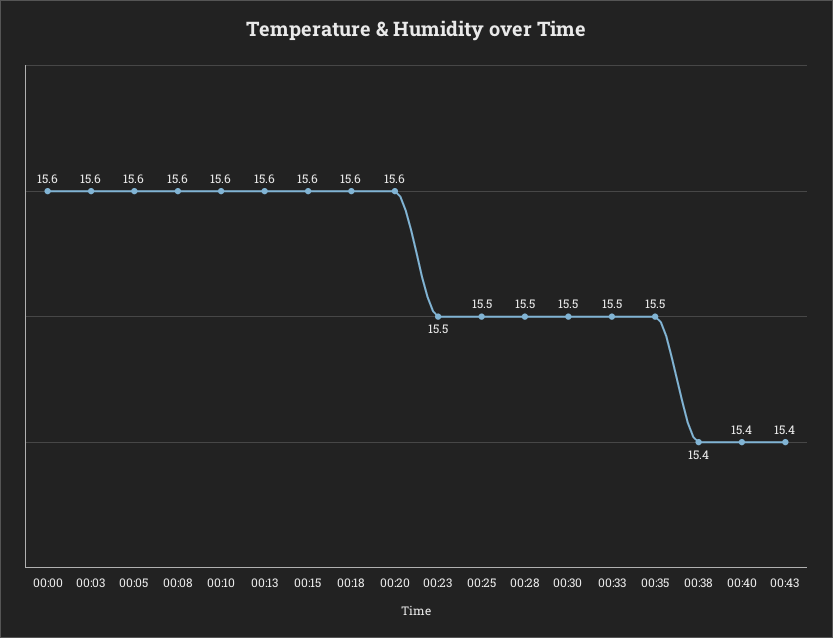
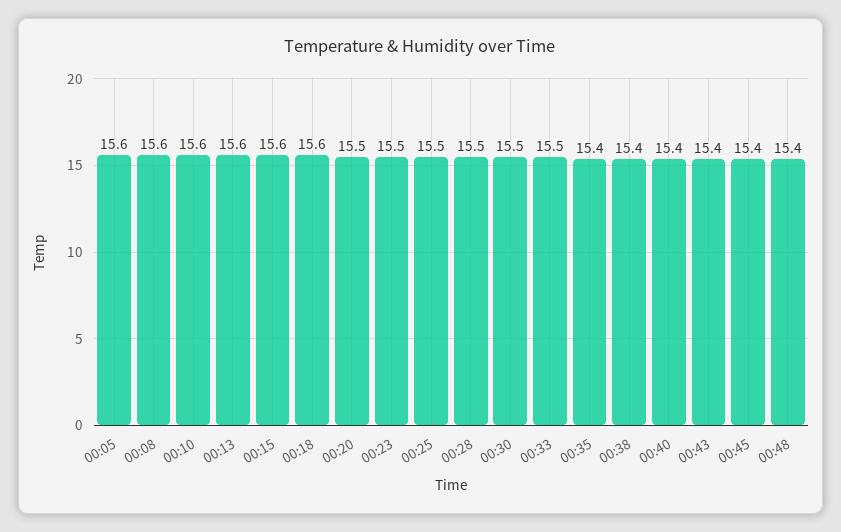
00:00: 15.6 -> none
00:03: 15.6 -> none
00:20: 15.6 -> 15.5
00:35: 15.5 -> 15.4
00:45: none -> 15.4
00:48: none -> 15.4

